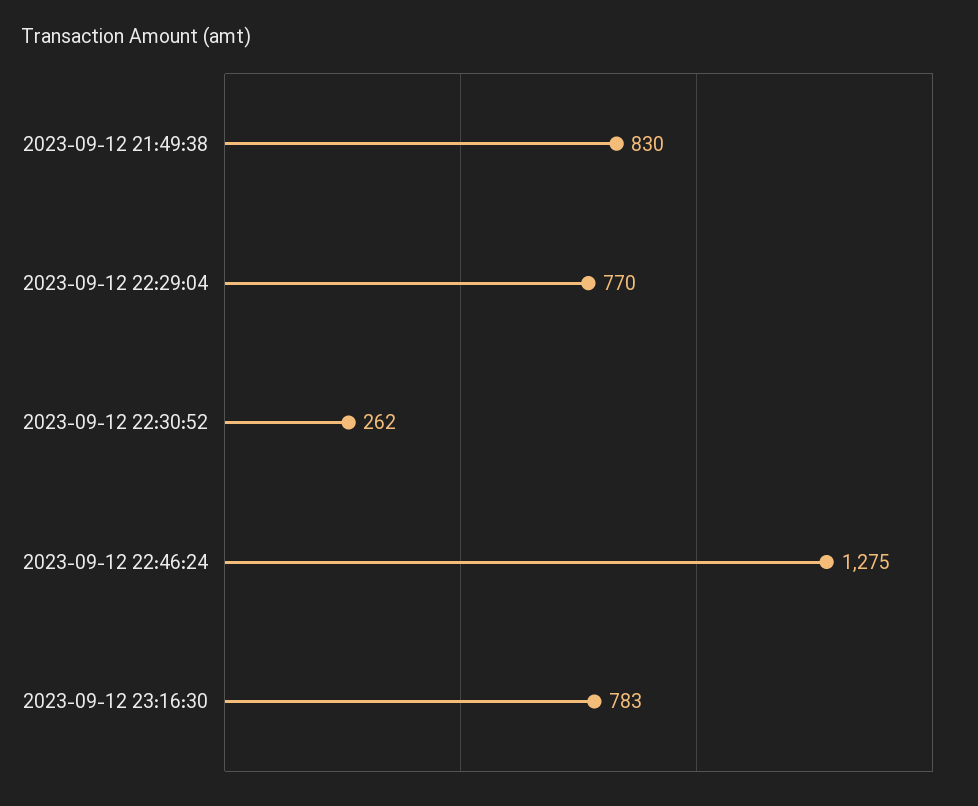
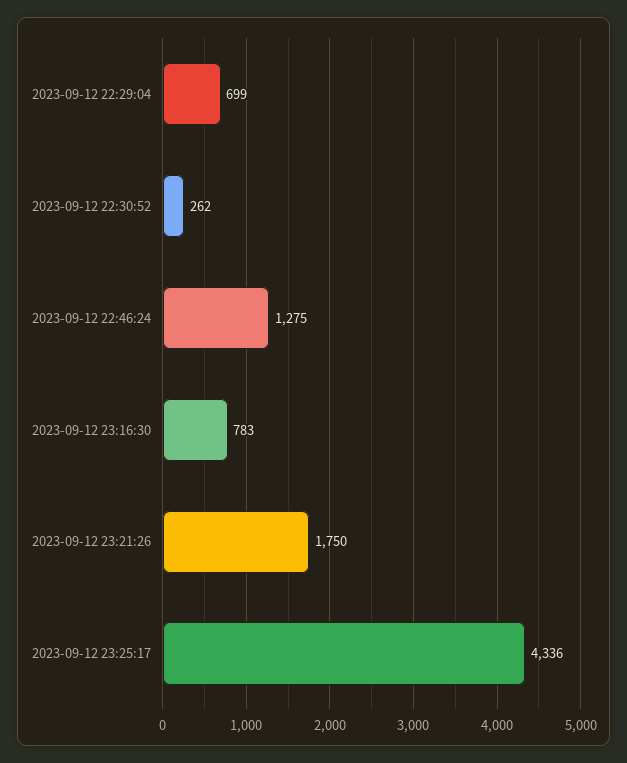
2023-09-12 21:49:38: 830 -> none
2023-09-12 22:29:04: 770 -> 699
2023-09-12 23:21:26: none -> 1750
2023-09-12 23:25:17: none -> 4336

